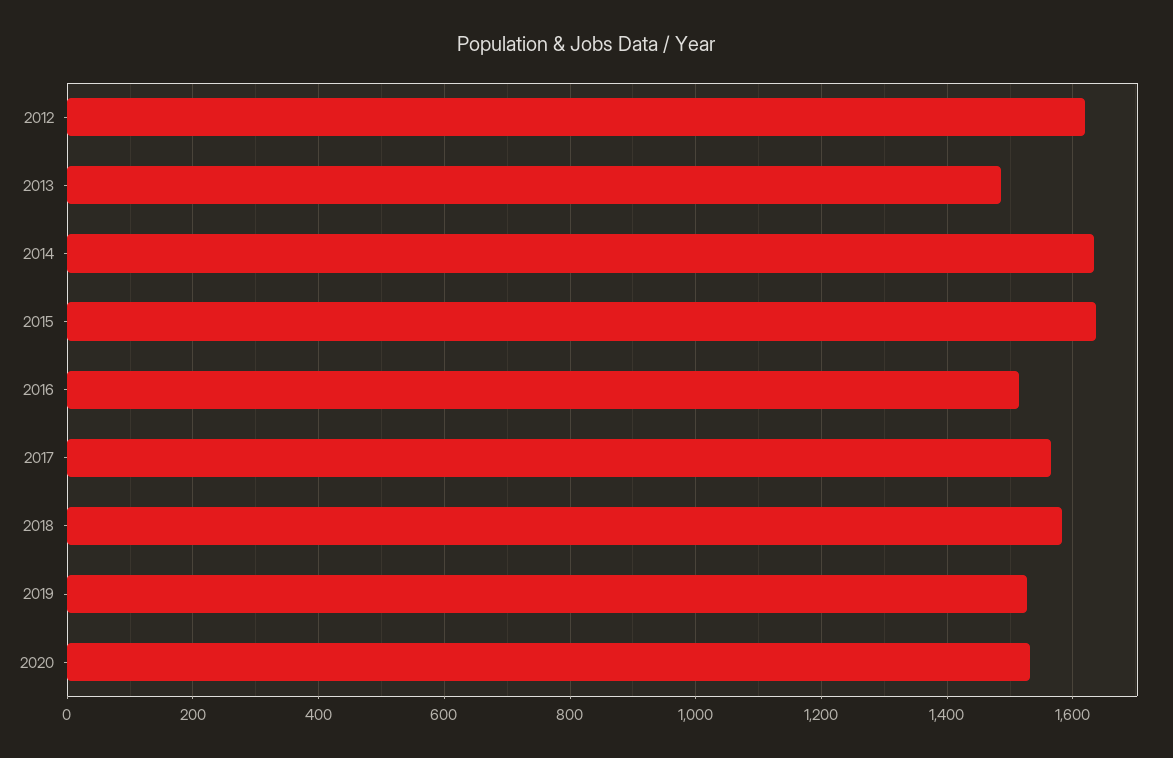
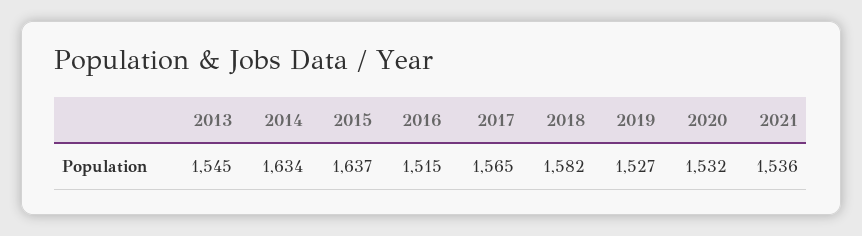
2012: 1620 -> none
2013: 1480 -> 1545
2021: none -> 1536

